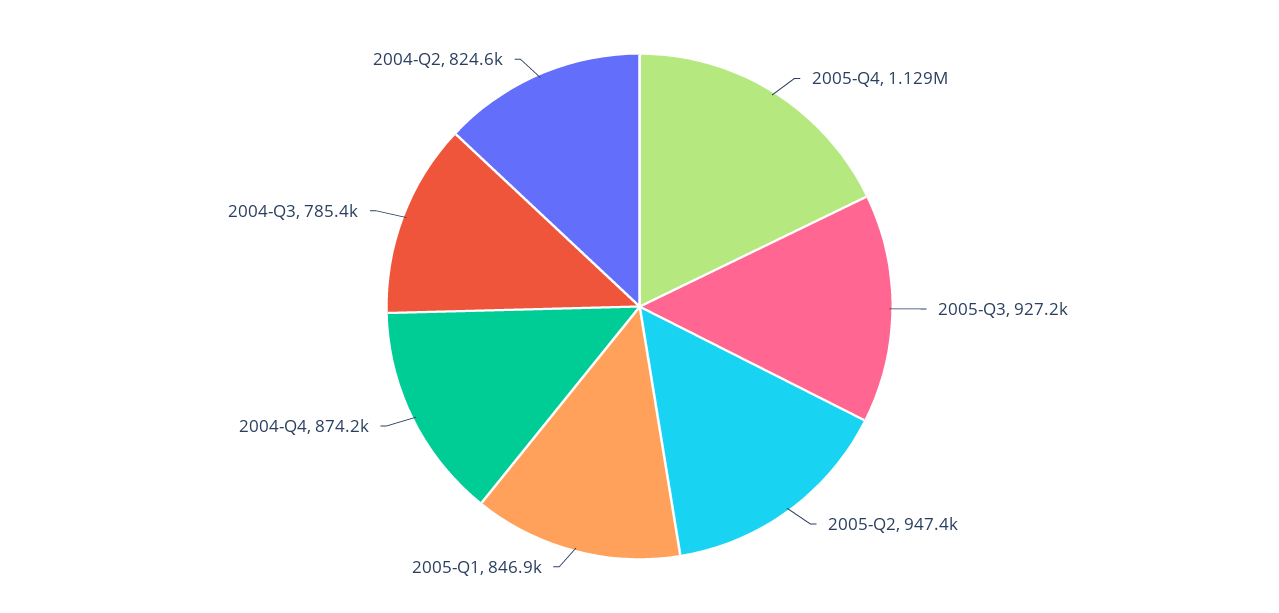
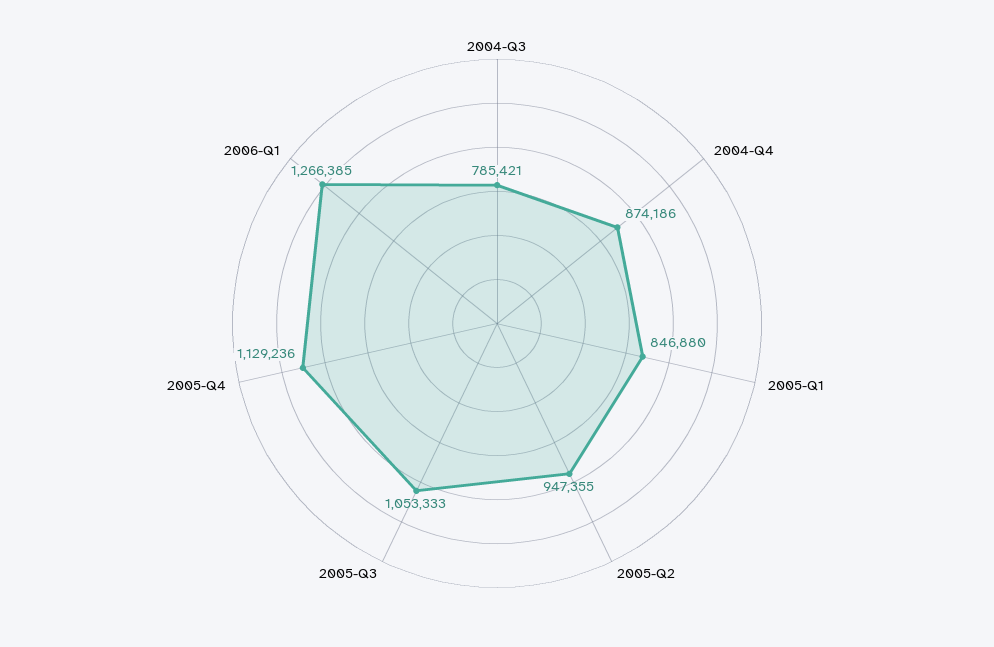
2005-Q3: 927200 -> 1053333
2004-Q2: 824600 -> none
2006-Q1: none -> 1266385

